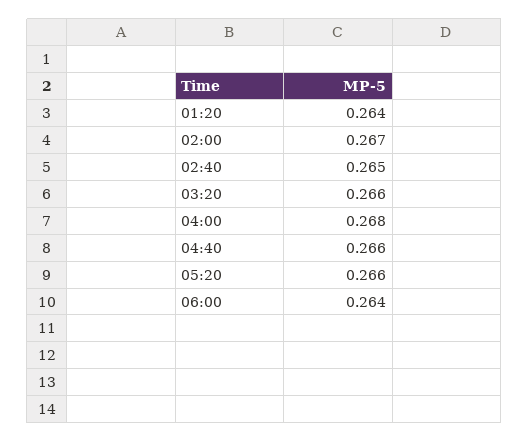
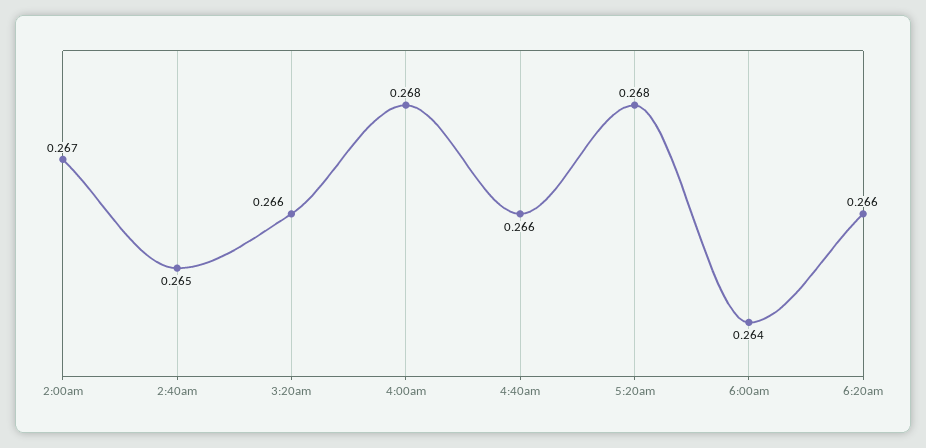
01:20: 0.264 -> none
05:20: 0.266 -> 0.268
6:20am: none -> 0.266

